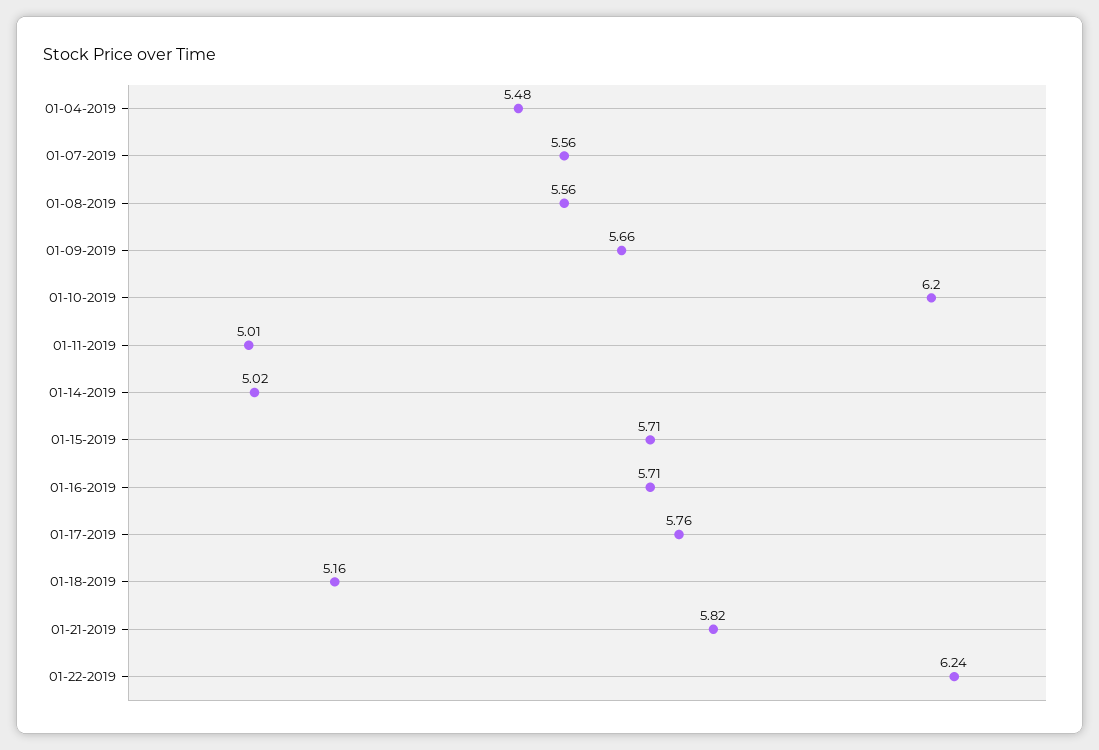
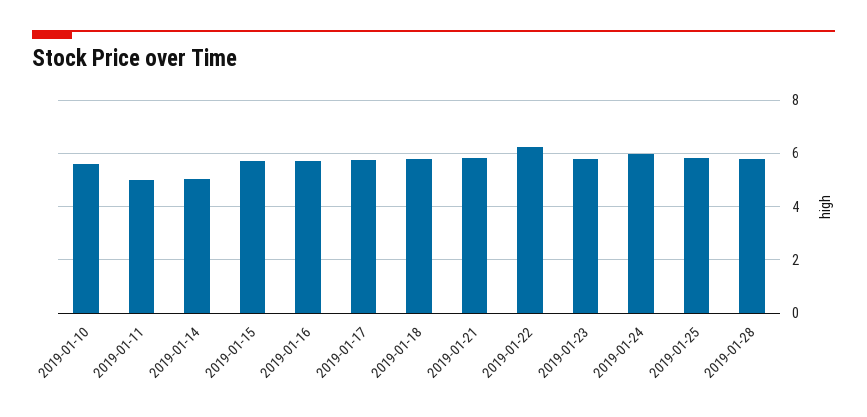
01-04-2019: 5.48 -> none
01-07-2019: 5.56 -> none
01-08-2019: 5.56 -> none
01-09-2019: 5.66 -> none
01-10-2019: 6.2 -> 5.5
01-18-2019: 5.16 -> 5.75
2019-01-23: none -> 5.75
2019-01-24: none -> 6
2019-01-25: none -> 5.75
2019-01-28: none -> 5.75

